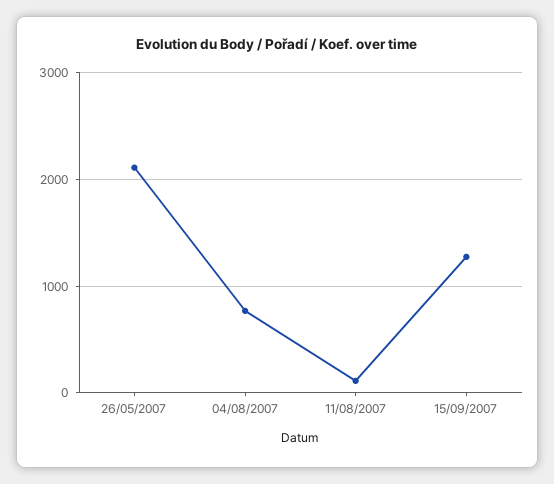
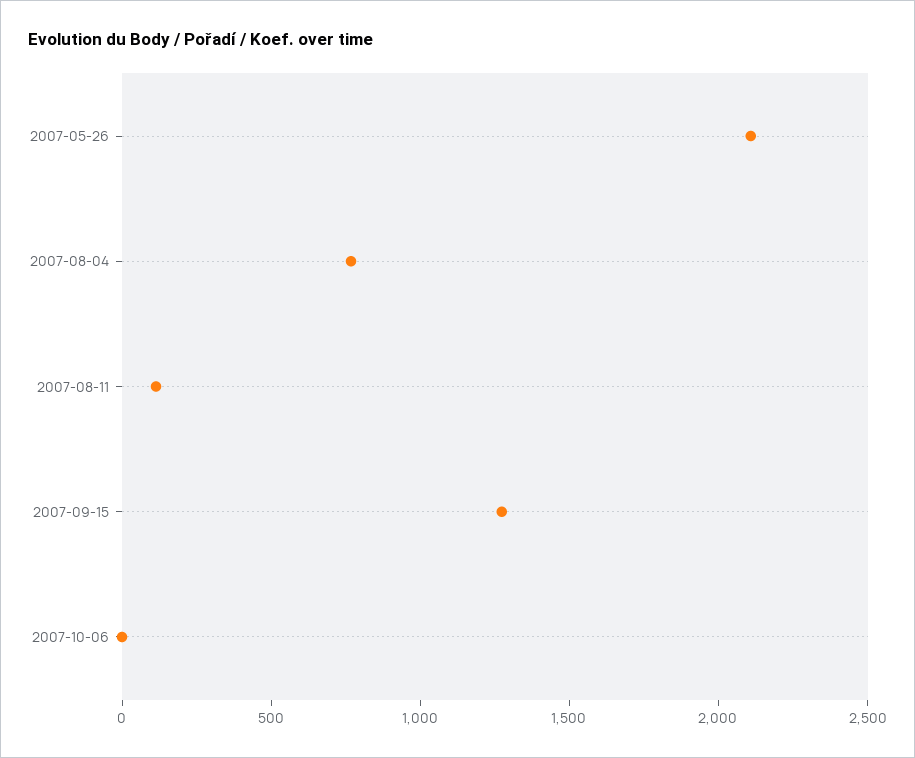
2007-10-06: none -> 0

